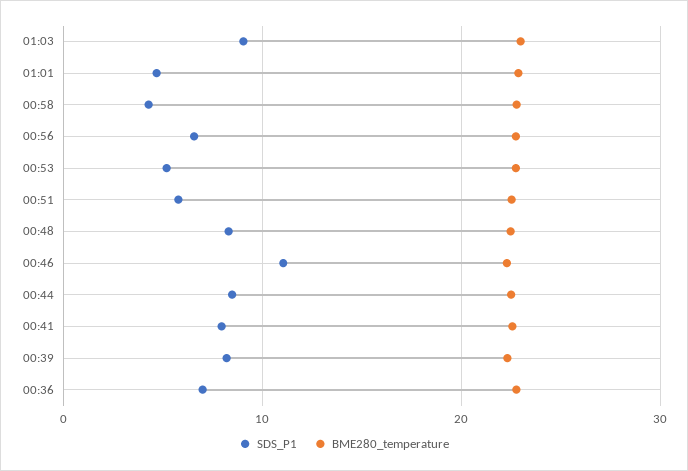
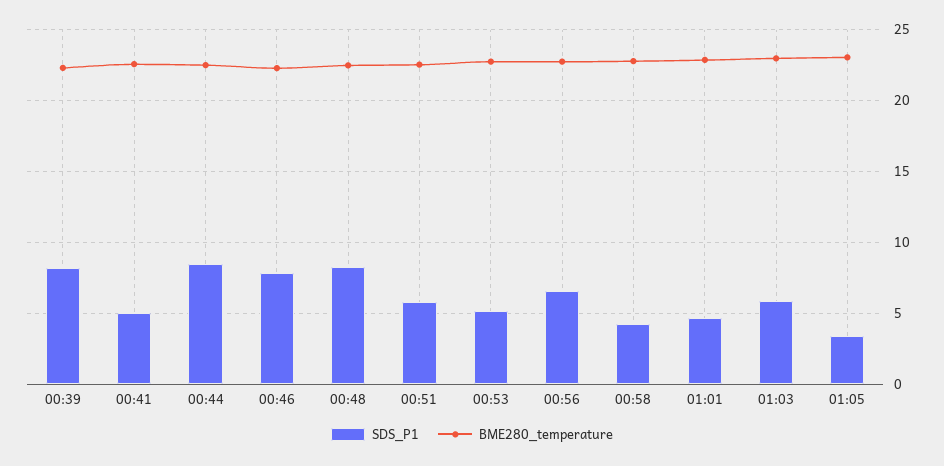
SDS_P1, 01:03: 9 -> 6
SDS_P1, 00:46: 11 -> 8
SDS_P1, 00:41: 8 -> 5
SDS_P1, 00:36: 7 -> none
BME280_temperature, 00:36: 23 -> none
SDS_P1, 01:05: none -> 3.5
BME280_temperature, 01:05: none -> 23

